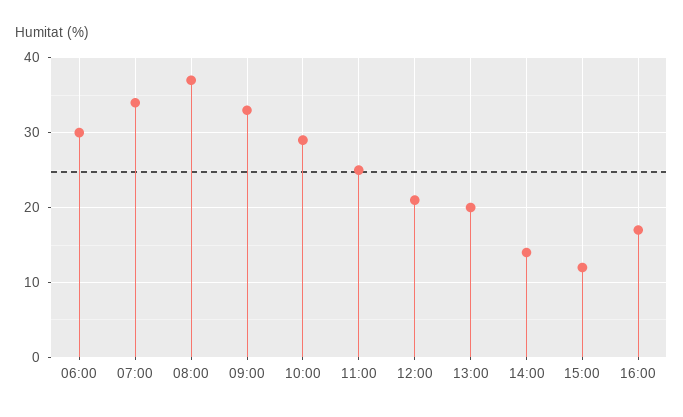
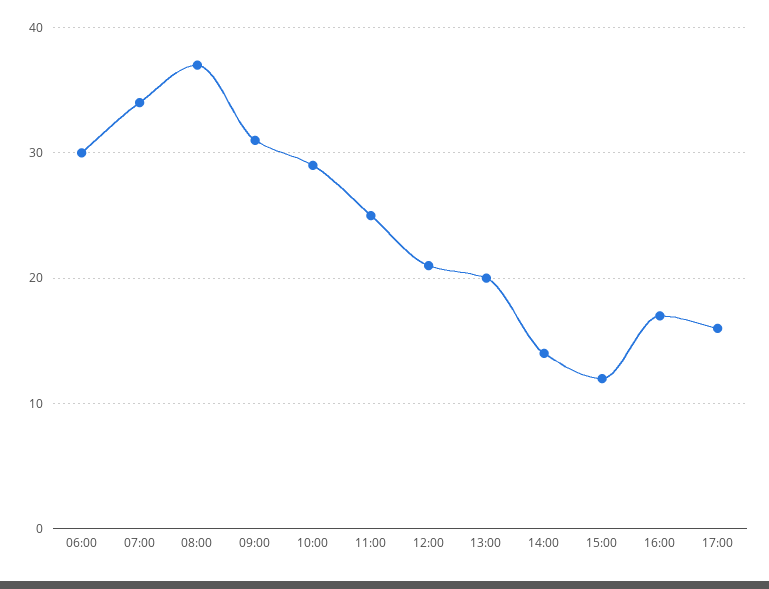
09:00: 33 -> 31
17:00: none -> 16

